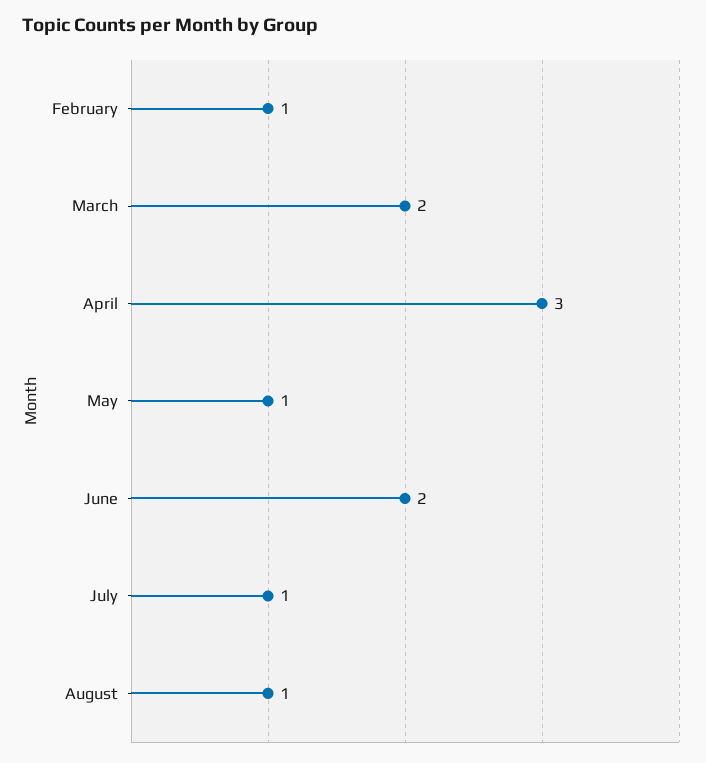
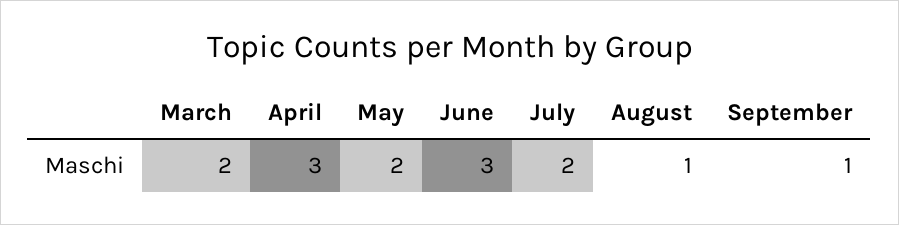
February: 1 -> none
May: 1 -> 2
June: 2 -> 3
July: 1 -> 2
September: none -> 1

